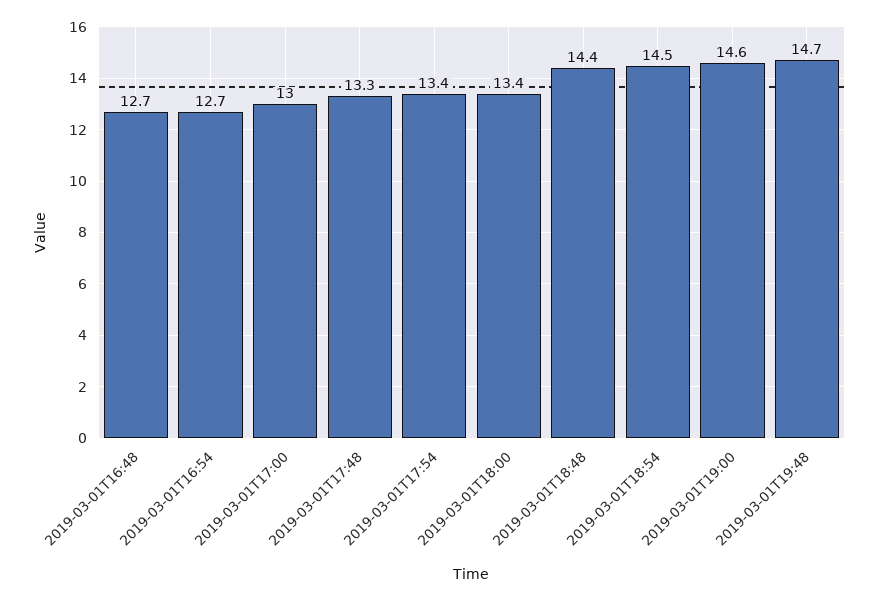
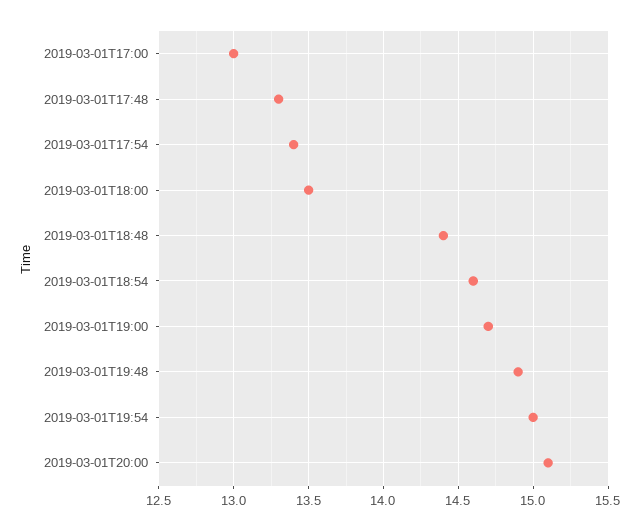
2019-03-01T16:48: 12.7 -> none
2019-03-01T16:54: 12.7 -> none
2019-03-01T18:00: 13.4 -> 13.5
2019-03-01T18:54: 14.5 -> 14.6
2019-03-01T19:00: 14.6 -> 14.7
2019-03-01T19:48: 14.7 -> 14.9
2019-03-01T19:54: none -> 15
2019-03-01T20:00: none -> 15.1

